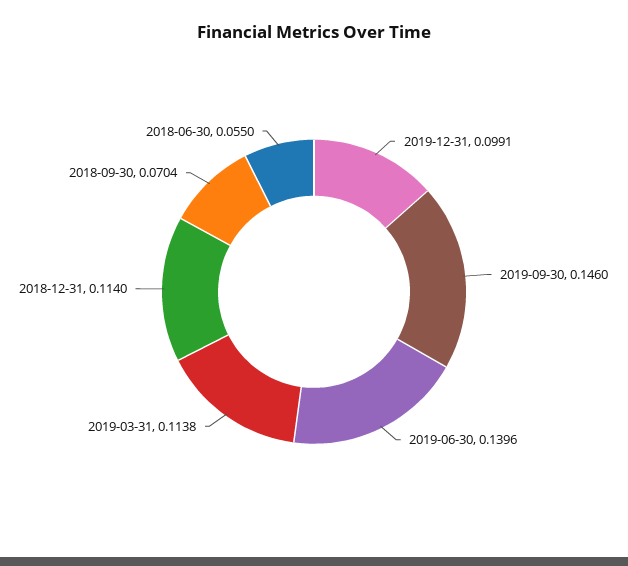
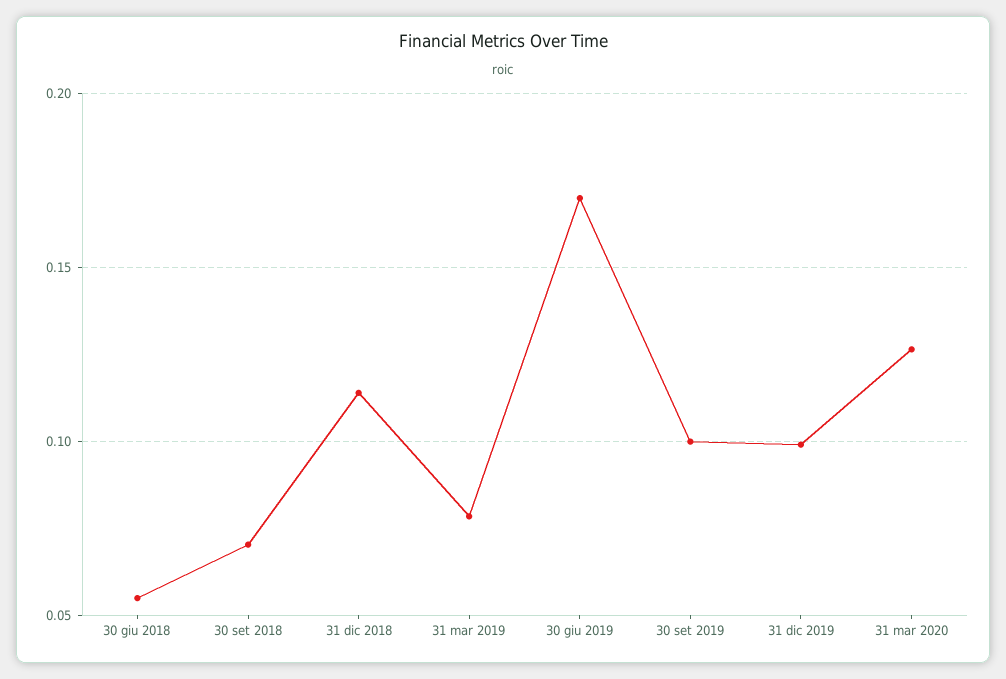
2019-09-30: 0.146 -> 0.1
2019-06-30: 0.1396 -> 0.17
2019-03-31: 0.1138 -> 0.08
31 mar 2020: none -> 0.125

